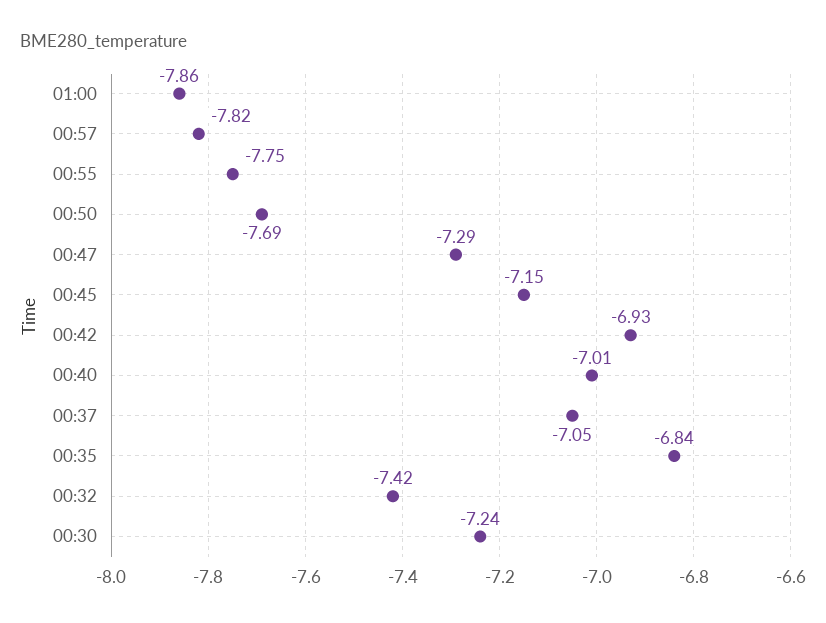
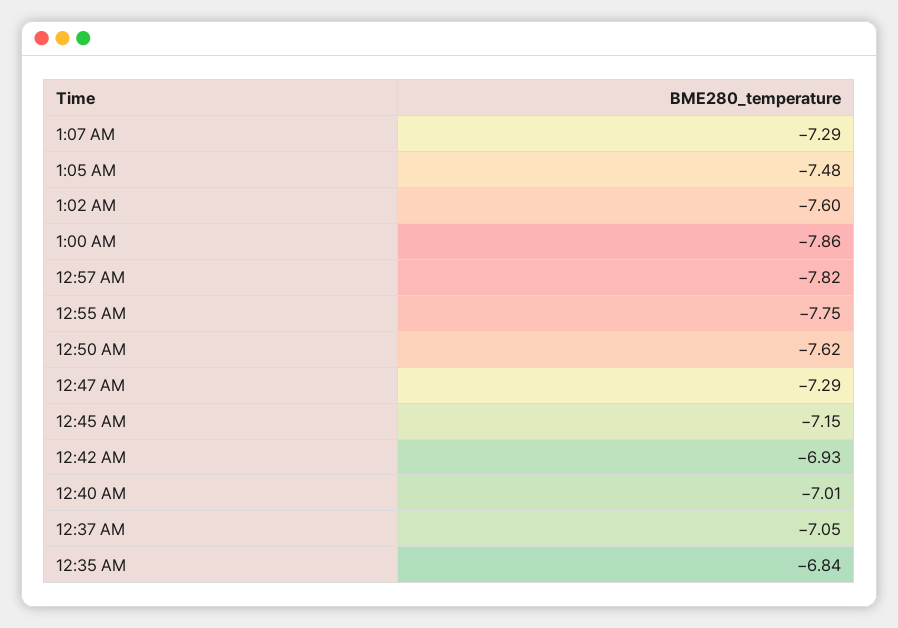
00:50: -7.69 -> -7.62
00:32: -7.42 -> none
00:30: -7.24 -> none
1:07 AM: none -> -7.29
1:05 AM: none -> -7.48
1:02 AM: none -> -7.6

